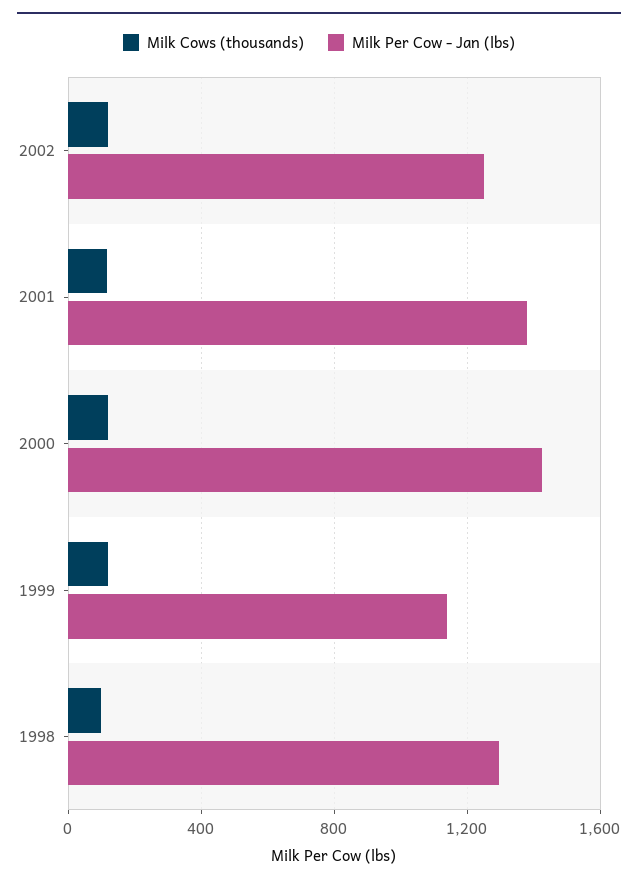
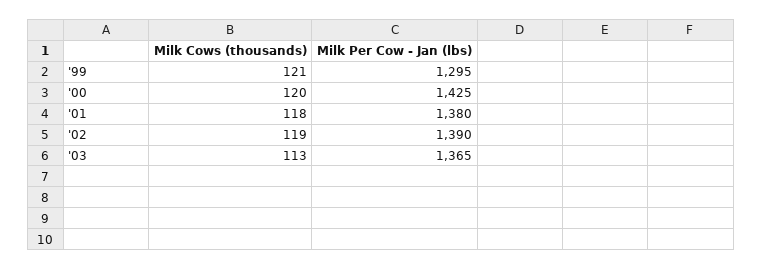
Milk Per Cow - Jan (lbs), 2002: 1250 -> 1390
Milk Per Cow - Jan (lbs), 1999: 1150 -> 1295
Milk Cows (thousands), 1998: 100 -> none
Milk Per Cow - Jan (lbs), 1998: 1300 -> none
Milk Cows (thousands), '03: none -> 113
Milk Per Cow - Jan (lbs), '03: none -> 1365

